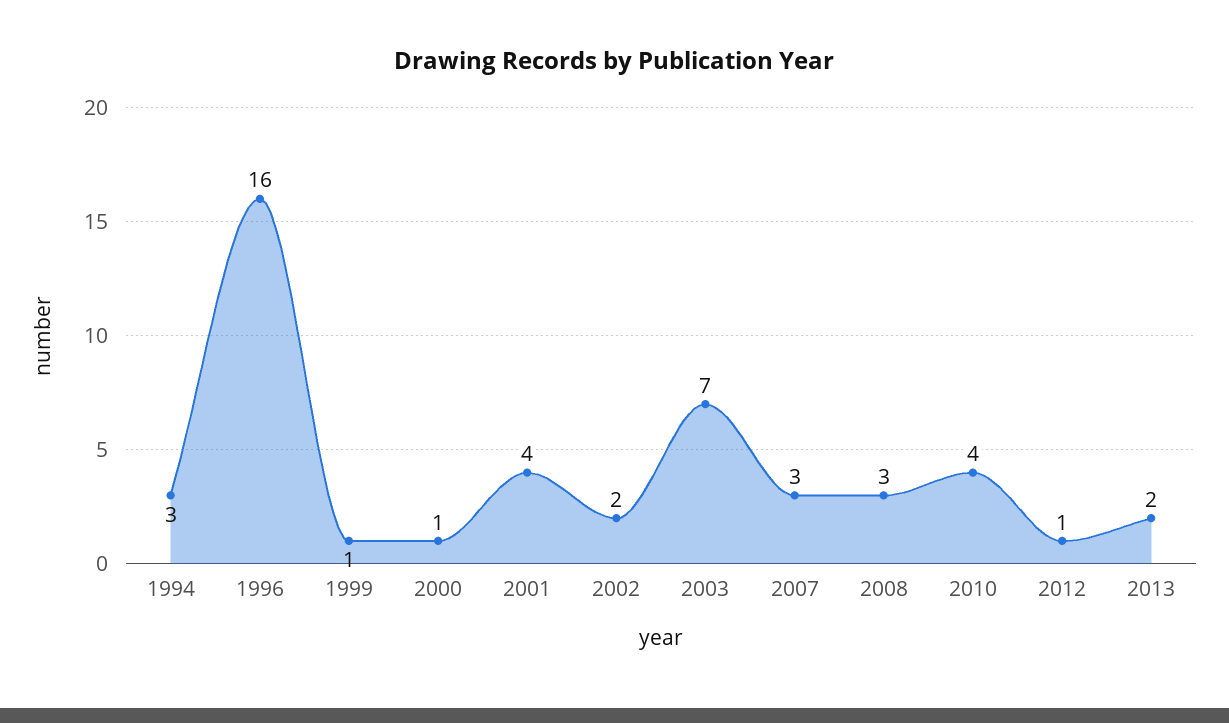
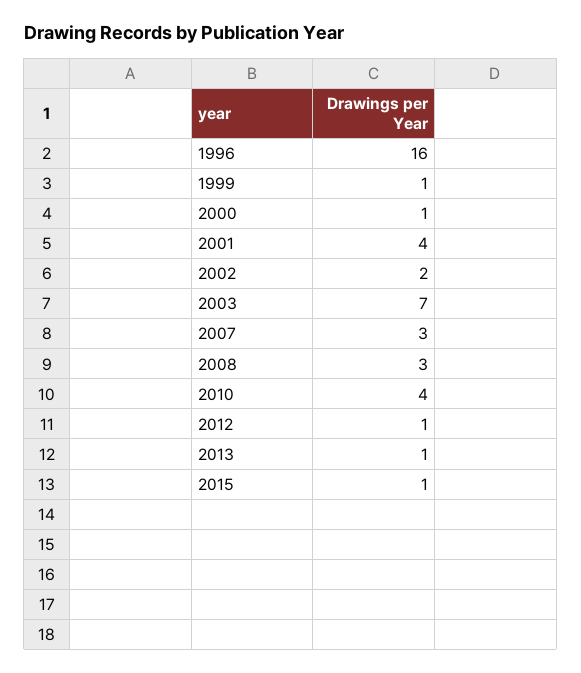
1994: 3 -> none
2013: 2 -> 1
2015: none -> 1

